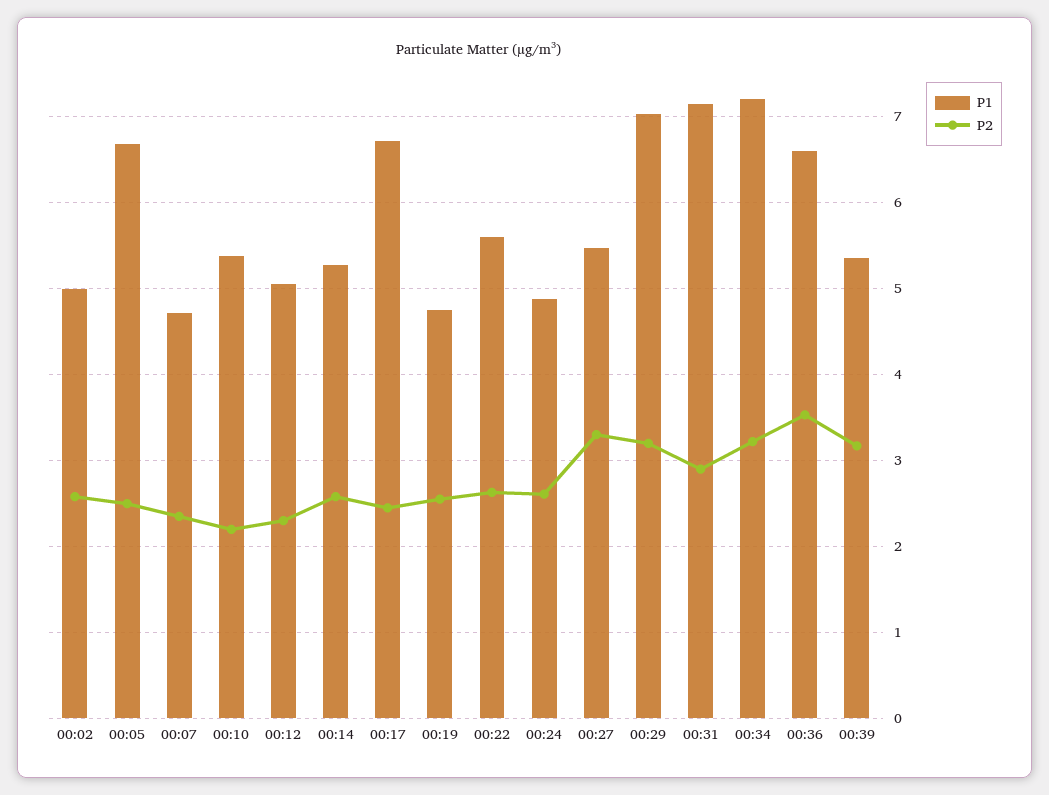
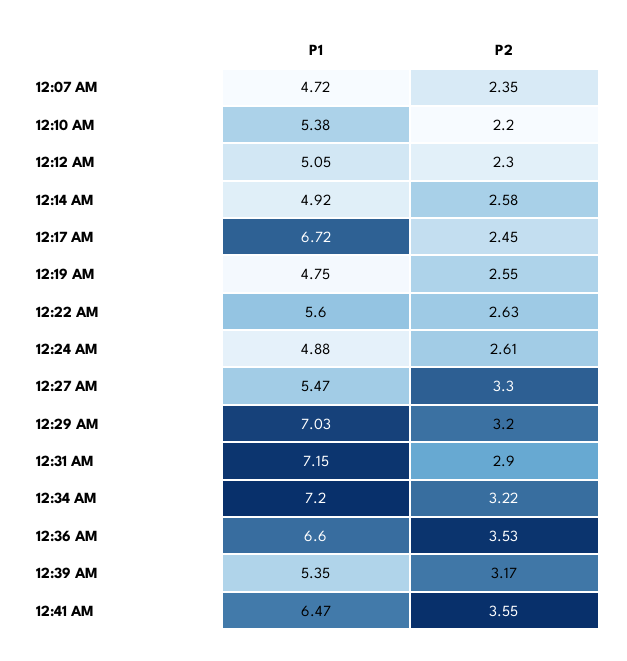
P1, 00:02: 5 -> none
P2, 00:02: 2.6 -> none
P1, 00:05: 6.7 -> none
P2, 00:05: 2.5 -> none
P1, 00:14: 5.3 -> 4.92
P1, 12:41 AM: none -> 6.47
P2, 12:41 AM: none -> 3.55

